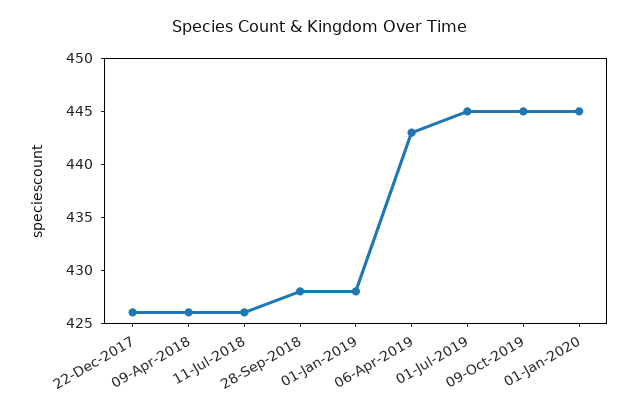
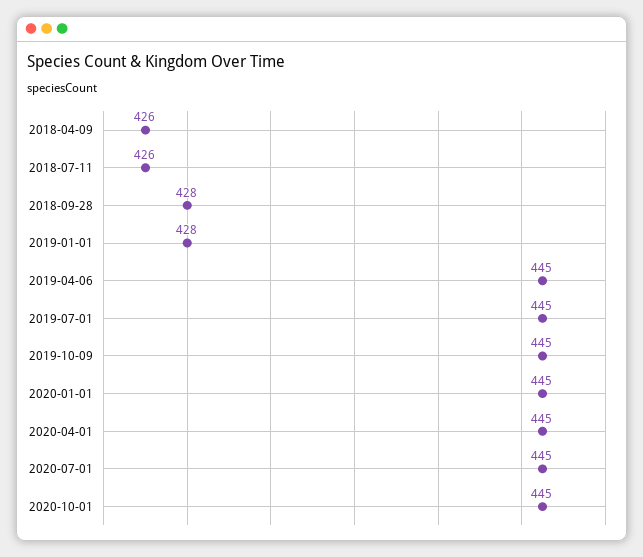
22-Dec-2017: 426 -> none
06-Apr-2019: 443 -> 445
2020-04-01: none -> 445
2020-07-01: none -> 445
2020-10-01: none -> 445

